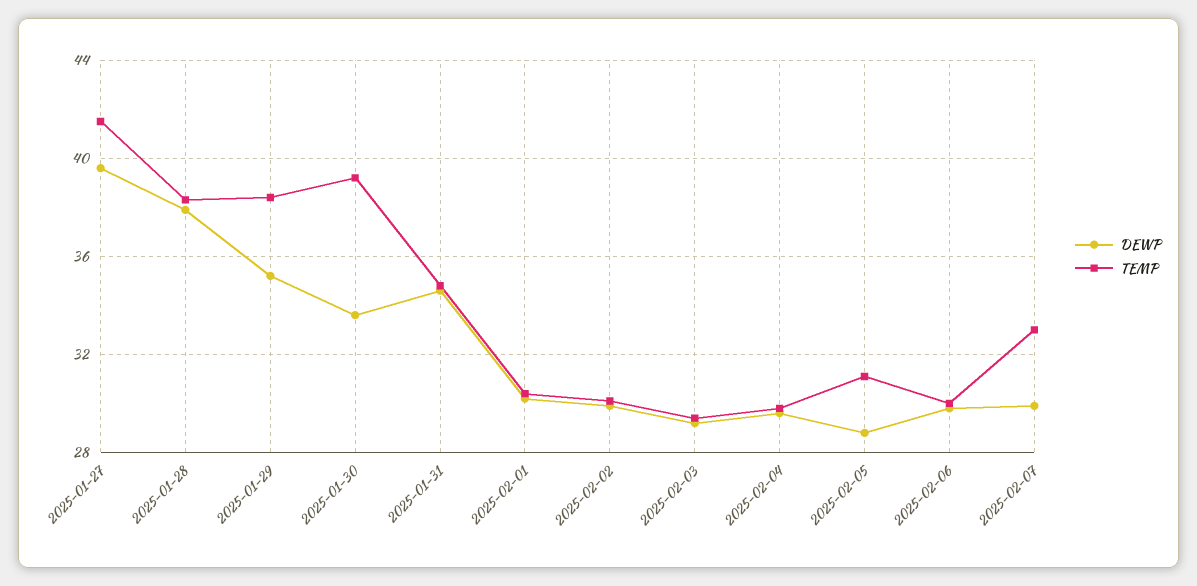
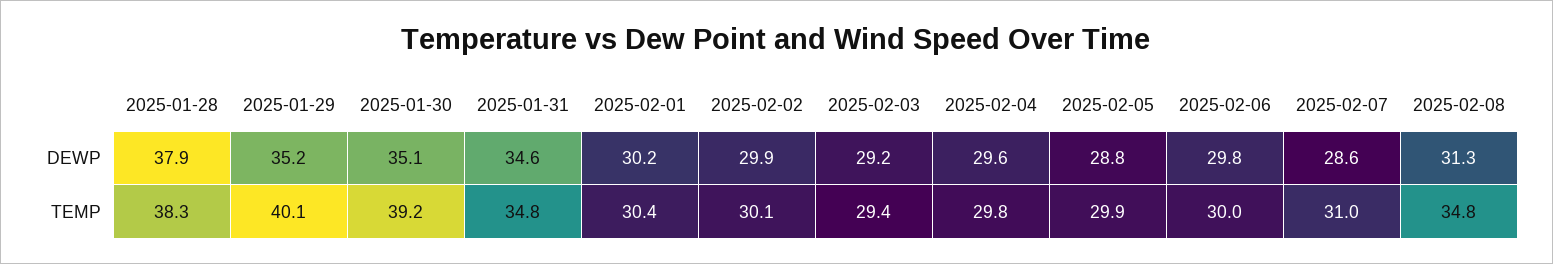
DEWP, 2025-01-27: 39.5 -> none
TEMP, 2025-01-27: 41.5 -> none
TEMP, 2025-01-29: 38.5 -> 40.1
DEWP, 2025-01-30: 33.5 -> 35.1
TEMP, 2025-02-05: 31 -> 29.9
DEWP, 2025-02-07: 30 -> 28.6
TEMP, 2025-02-07: 33 -> 31
DEWP, 2025-02-08: none -> 31.3
TEMP, 2025-02-08: none -> 34.8

